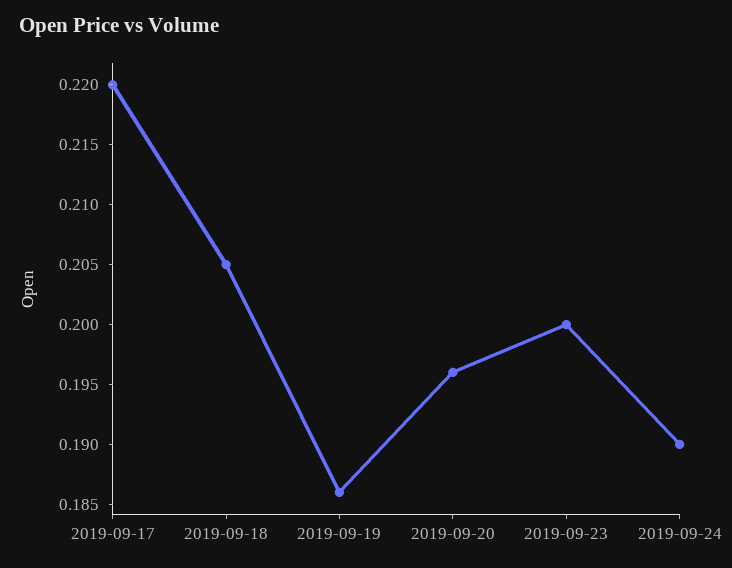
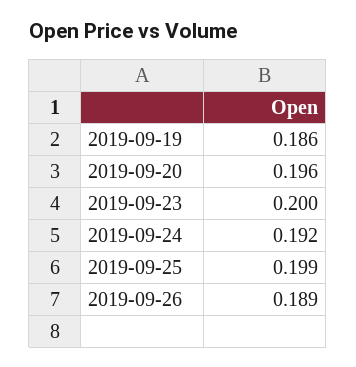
2019-09-17: 0.22 -> none
2019-09-18: 0.205 -> none
2019-09-24: 0.19 -> 0.192
2019-09-25: none -> 0.199
2019-09-26: none -> 0.189

